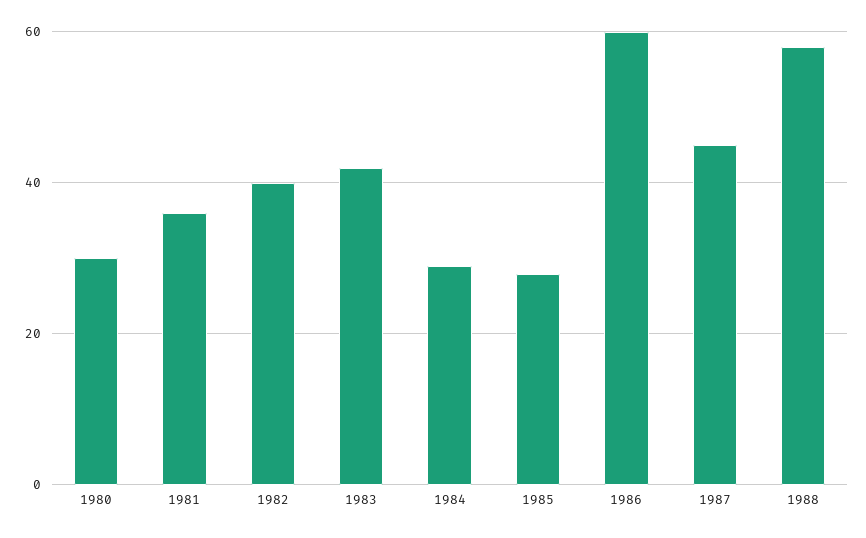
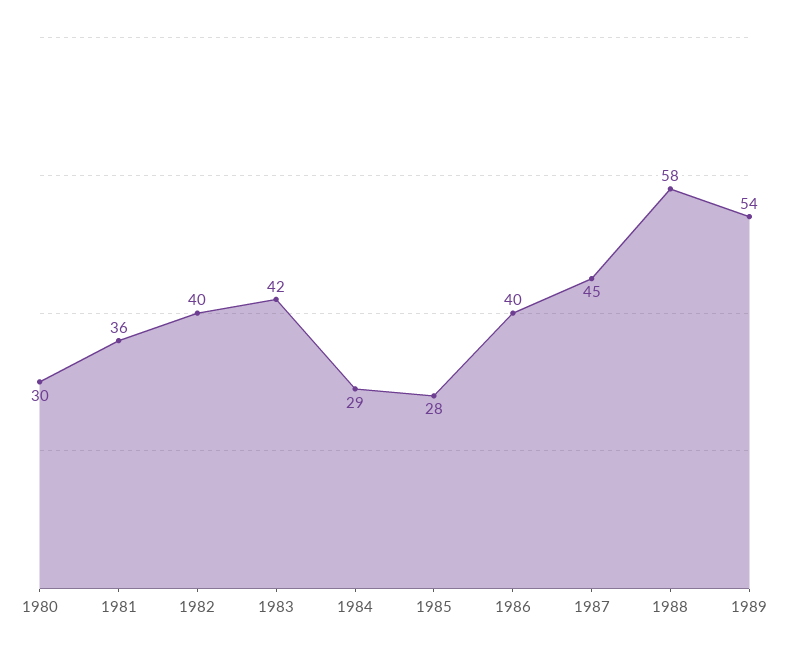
1986: 60 -> 40
1989: none -> 54

